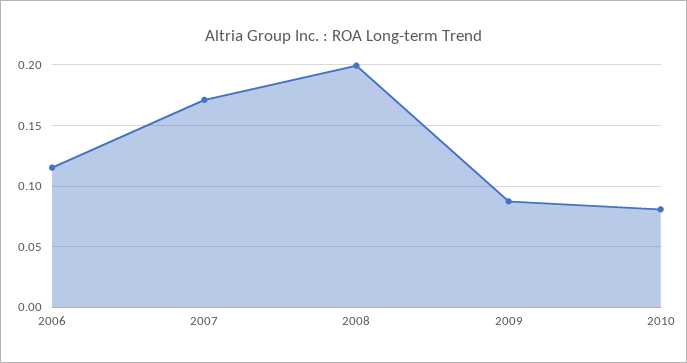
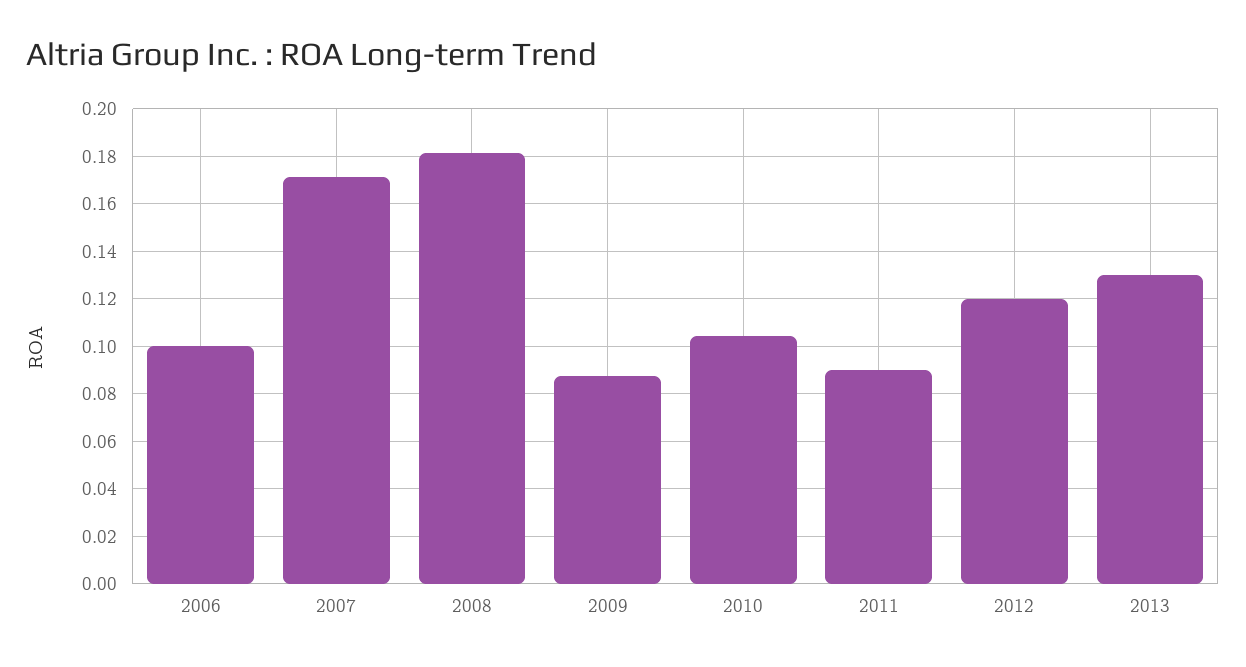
2006: 0.115 -> 0.1
2008: 0.2 -> 0.18
2010: 0.08 -> 0.105
2011: none -> 0.09
2012: none -> 0.12
2013: none -> 0.13

